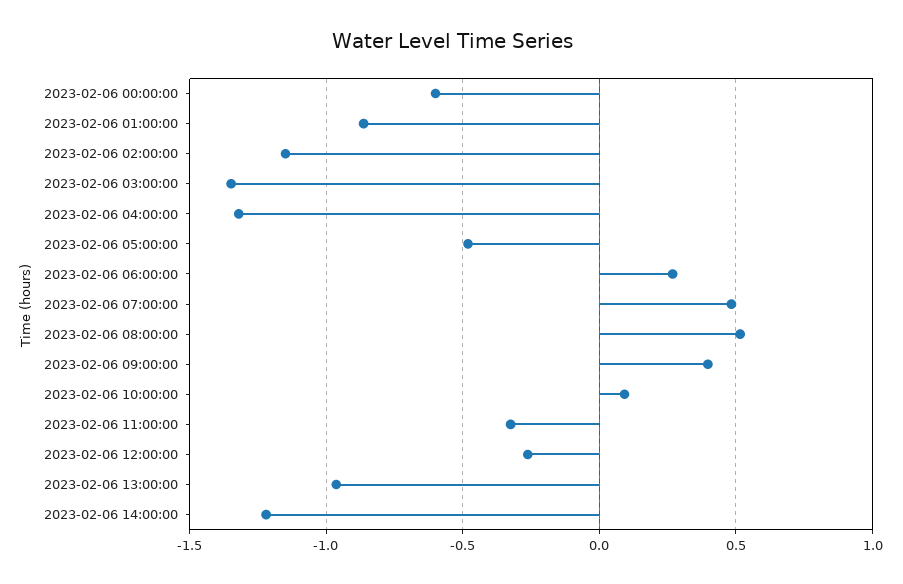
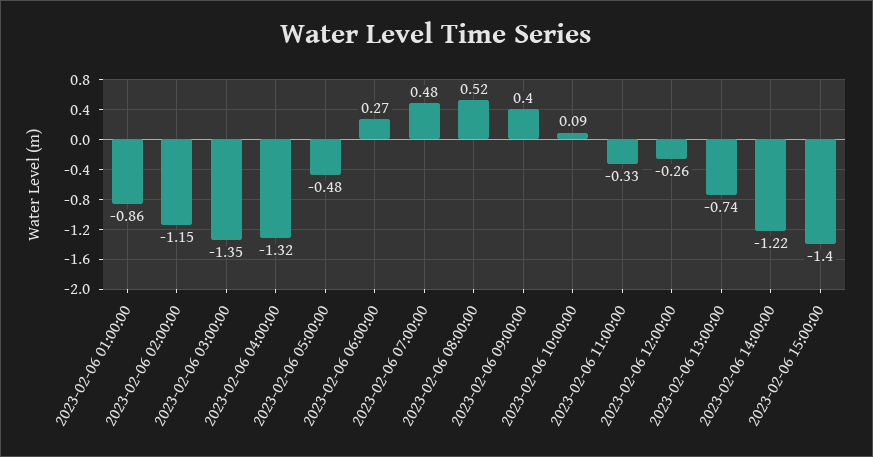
2023-02-06 00:00:00: -0.6 -> none
2023-02-06 13:00:00: -0.95 -> -0.74
2023-02-06 15:00:00: none -> -1.4

